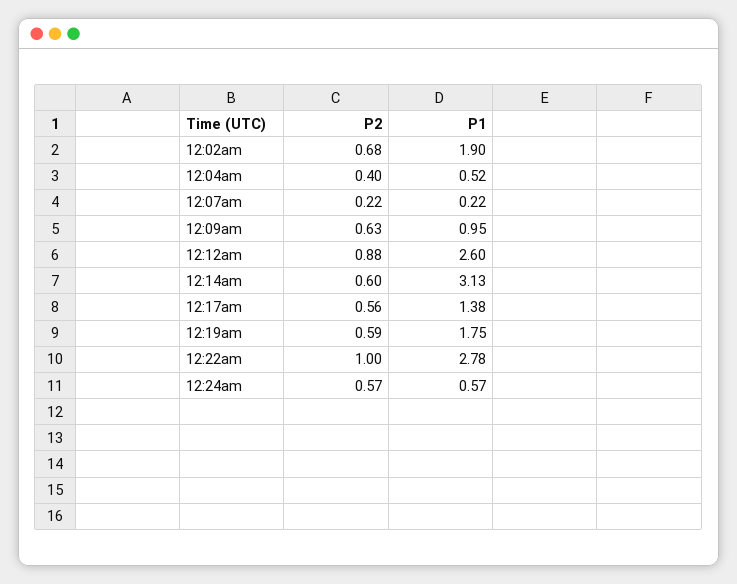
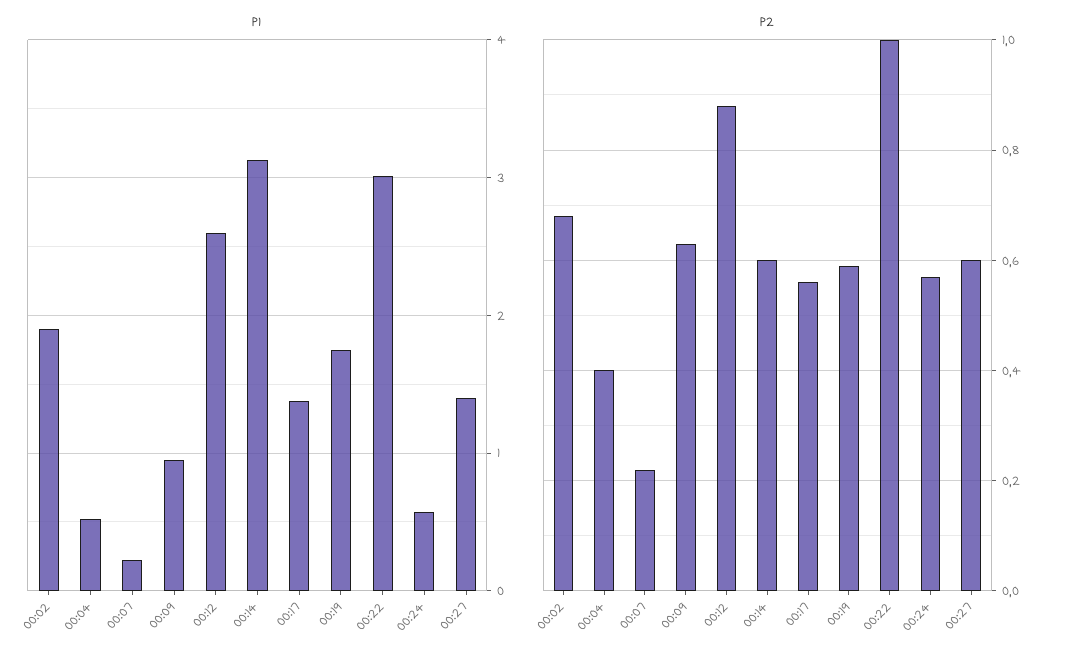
P1, 12:22am: 2.78 -> 3
P1, 00:27: none -> 1.4
P2, 00:27: none -> 0.6

